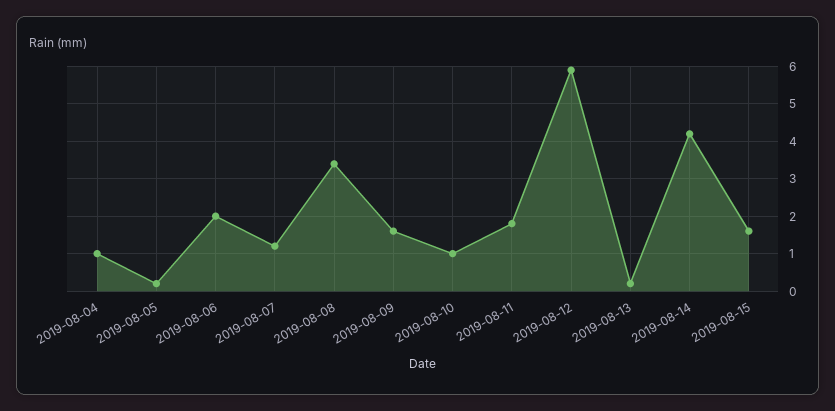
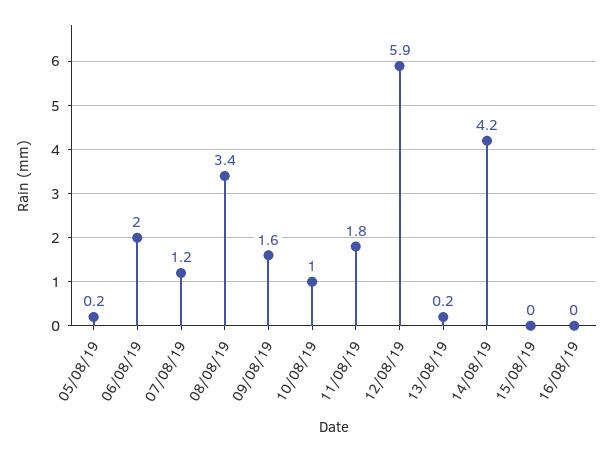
2019-08-04: 1 -> none
2019-08-15: 1.5 -> 0
16/08/19: none -> 0

